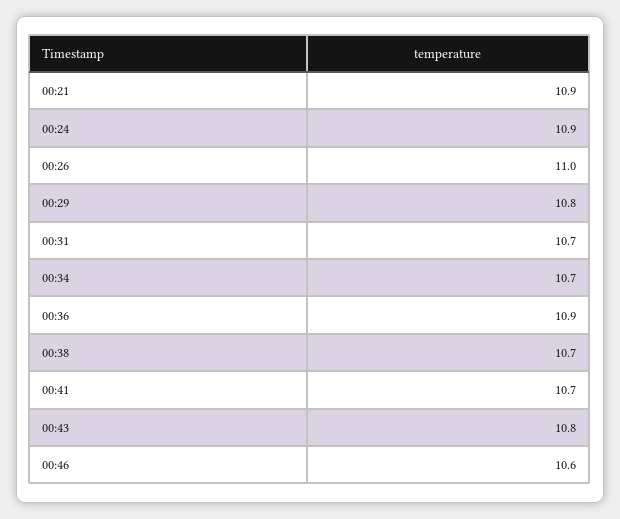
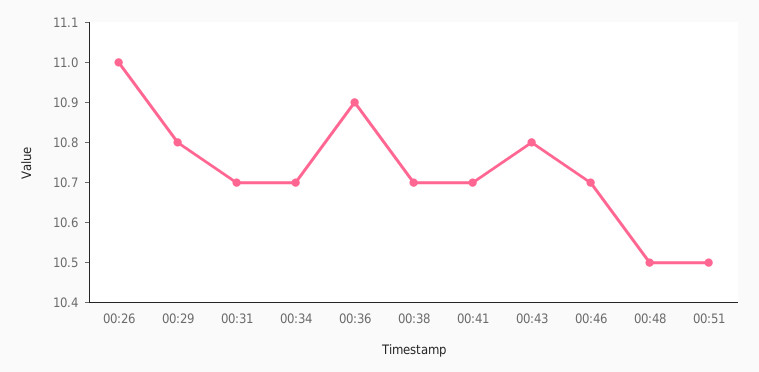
00:21: 10.9 -> none
00:24: 10.9 -> none
00:46: 10.6 -> 10.7
00:48: none -> 10.5
00:51: none -> 10.5

